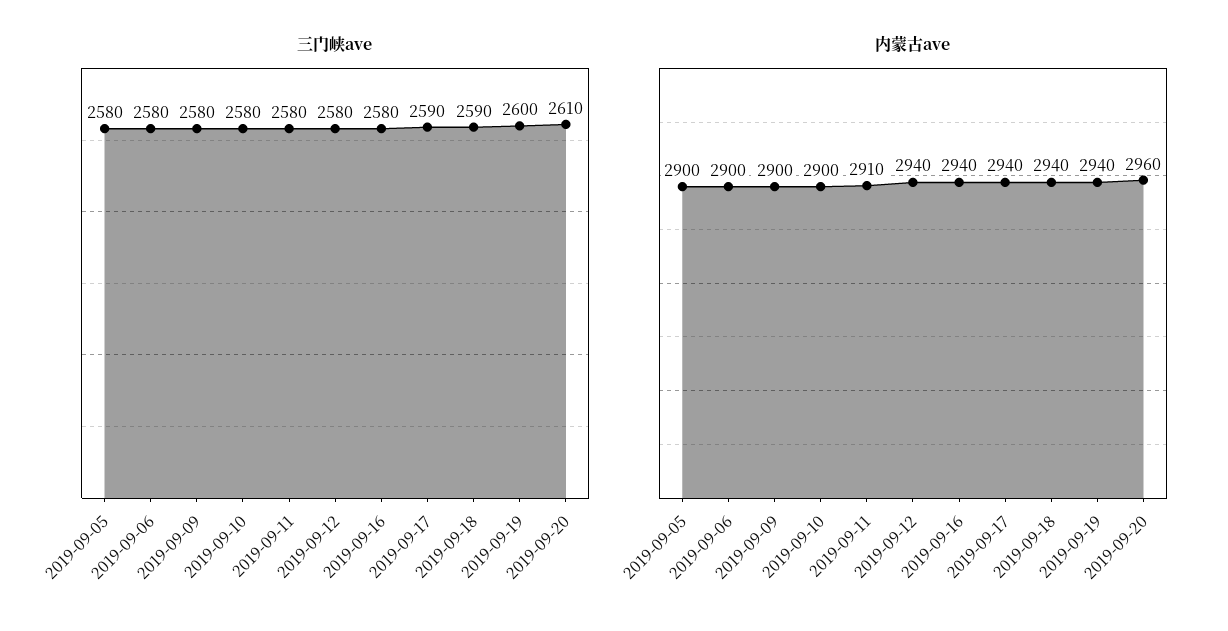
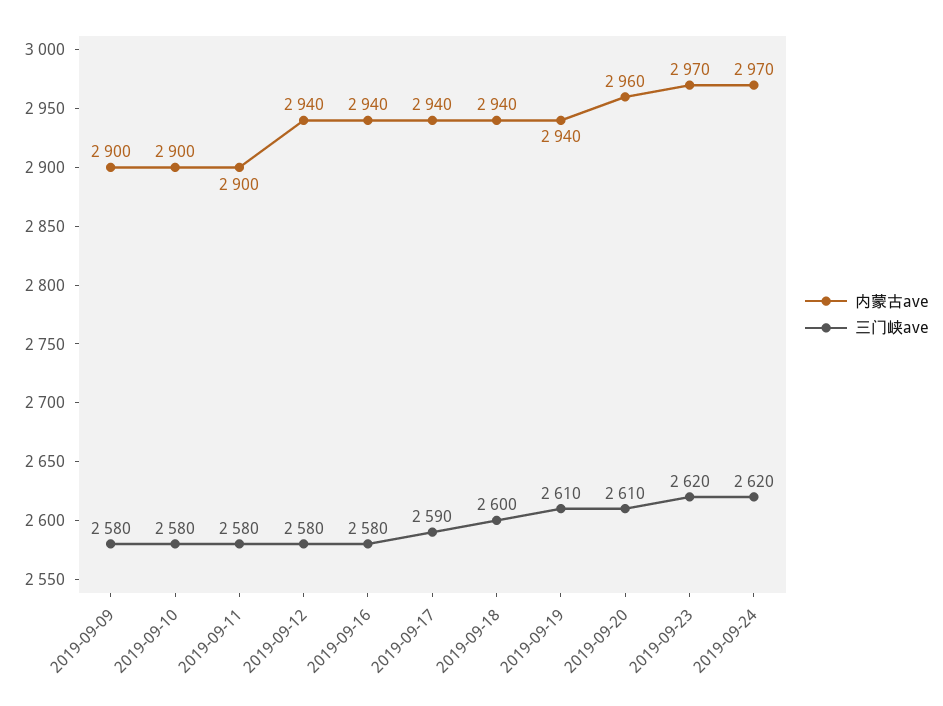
三门峡ave, 2019-09-05: 2580 -> none
三门峡ave, 2019-09-06: 2580 -> none
三门峡ave, 2019-09-18: 2590 -> 2600
三门峡ave, 2019-09-19: 2600 -> 2610
内蒙古ave, 2019-09-05: 2900 -> none
内蒙古ave, 2019-09-06: 2900 -> none
内蒙古ave, 2019-09-11: 2910 -> 2900
内蒙古ave, 2019-09-23: none -> 2970
三门峡ave, 2019-09-23: none -> 2620
内蒙古ave, 2019-09-24: none -> 2970
三门峡ave, 2019-09-24: none -> 2620

